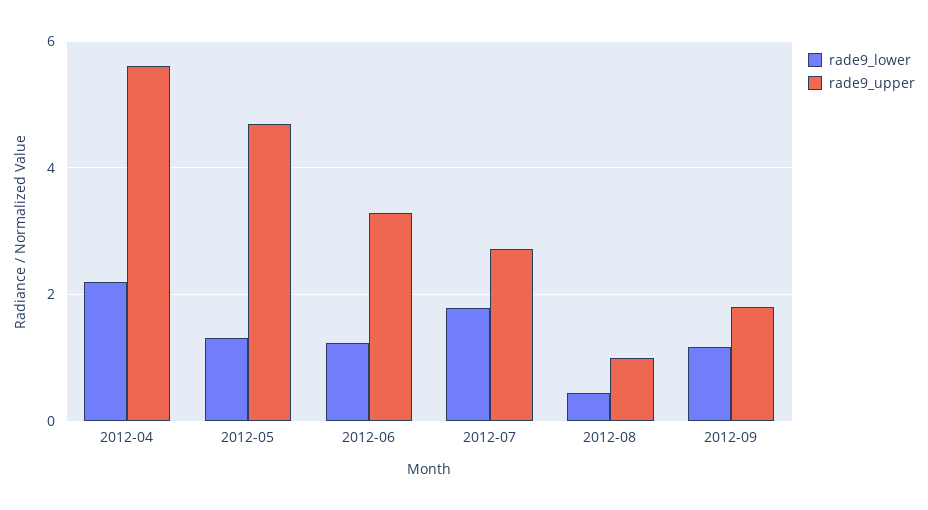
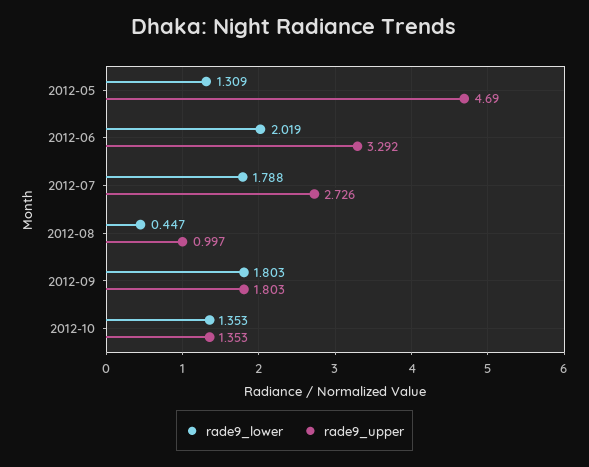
rade9_lower, 2012-04: 2.2 -> none
rade9_upper, 2012-04: 5.6 -> none
rade9_lower, 2012-06: 1.2 -> 2.019
rade9_lower, 2012-09: 1.2 -> 1.803
rade9_lower, 2012-10: none -> 1.353
rade9_upper, 2012-10: none -> 1.353

